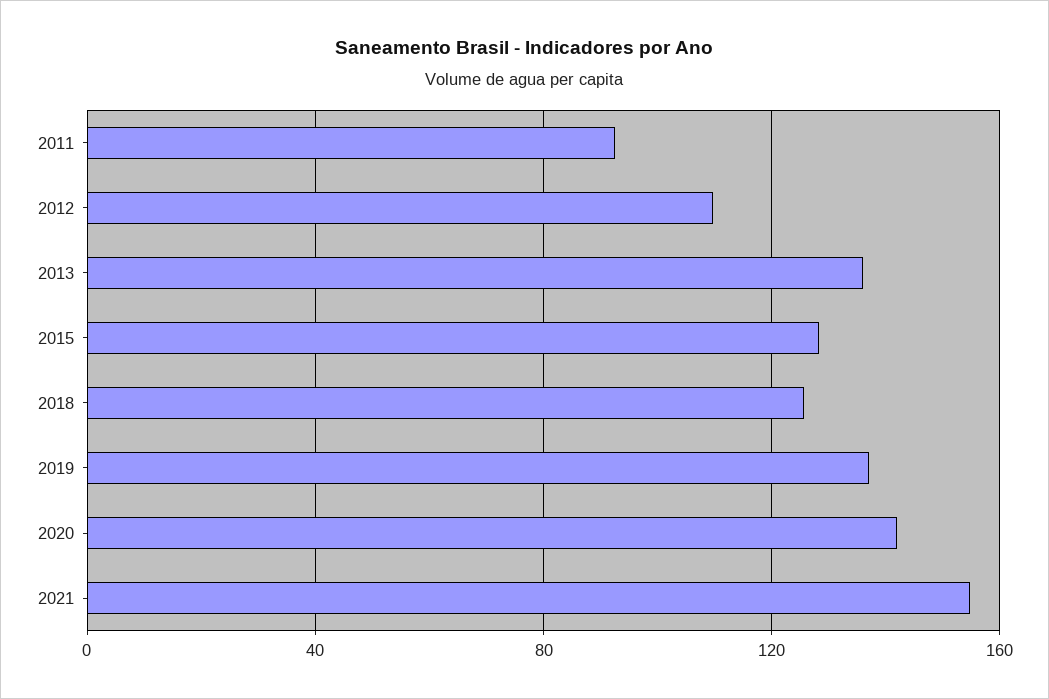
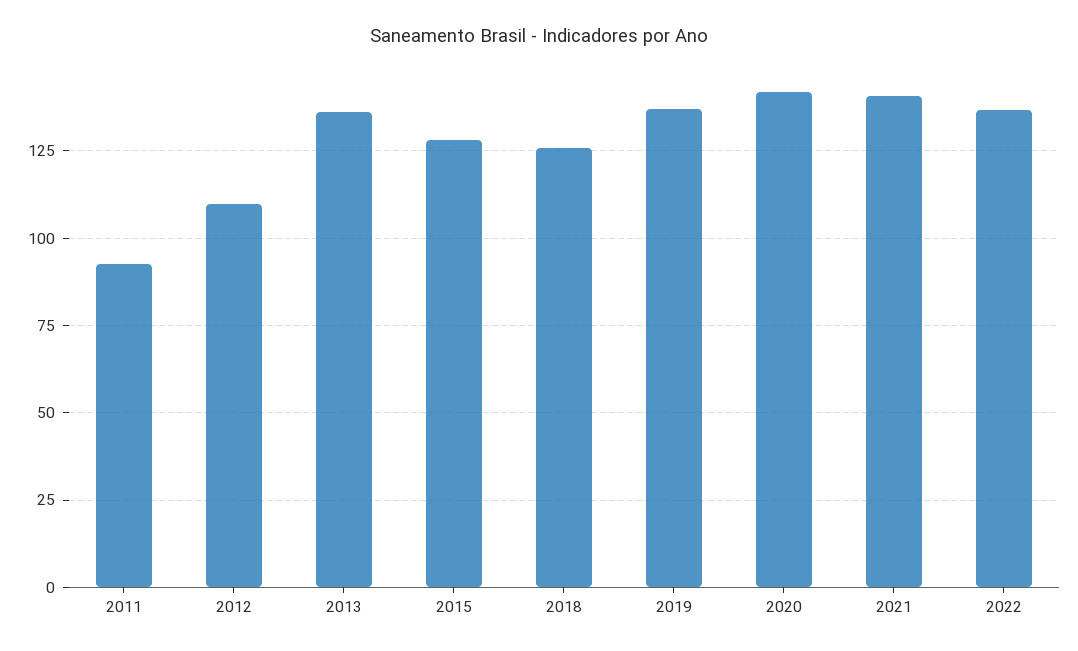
2021: 155 -> 140
2022: none -> 137.5

